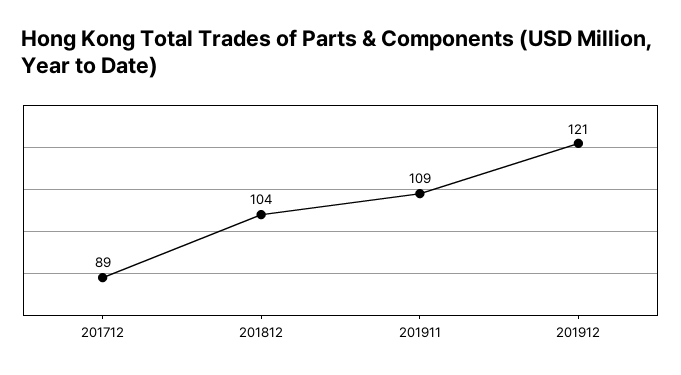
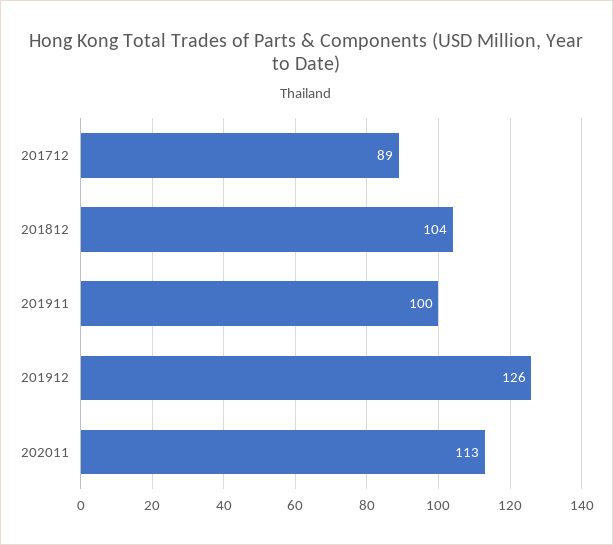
201911: 109 -> 100
201912: 121 -> 126
202011: none -> 113

